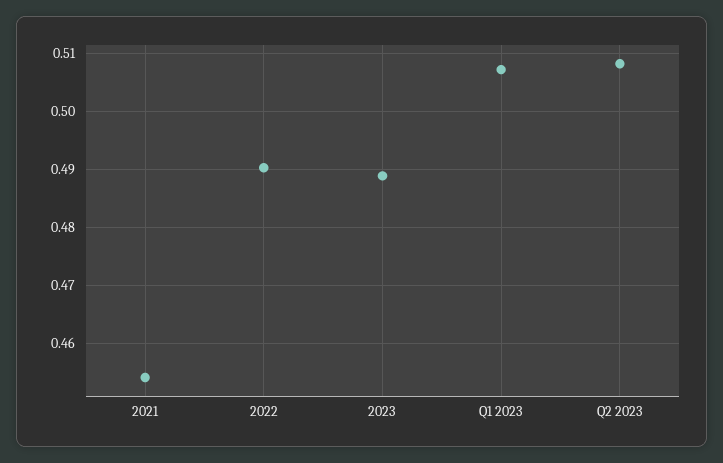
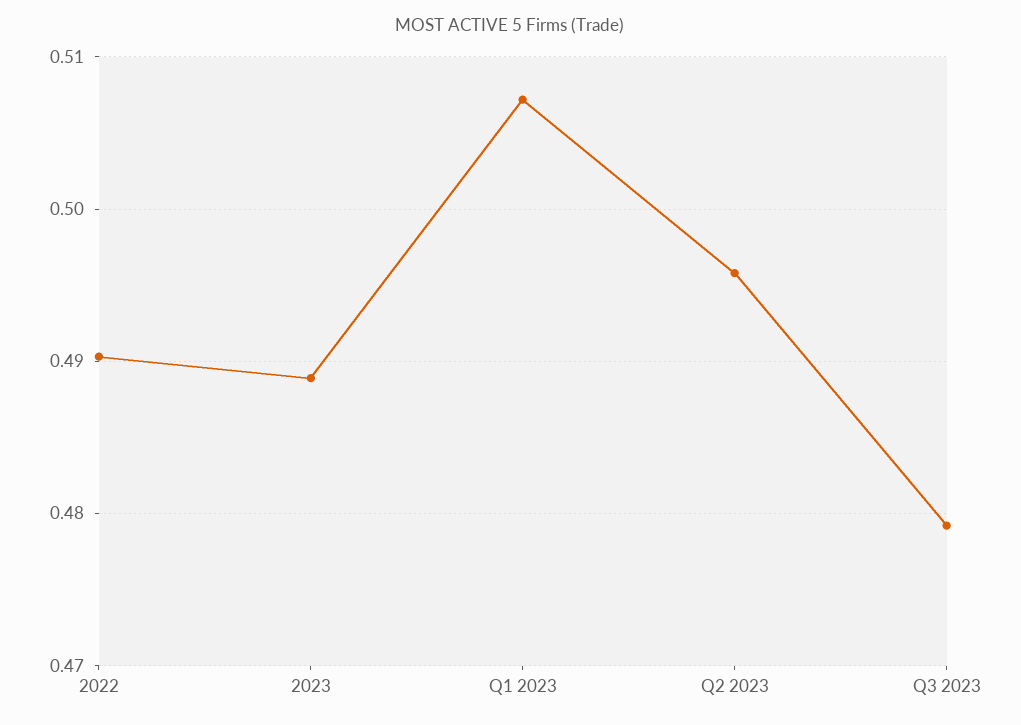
2021: 0.454 -> none
Q2 2023: 0.508 -> 0.496
Q3 2023: none -> 0.479

